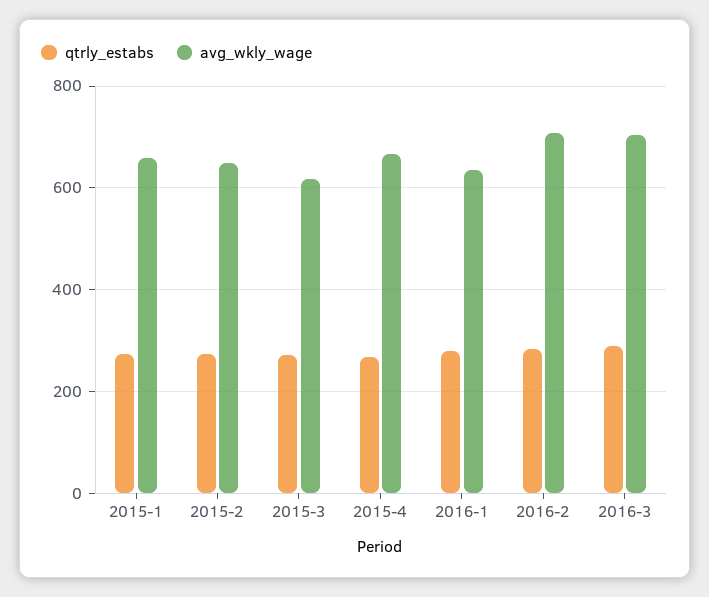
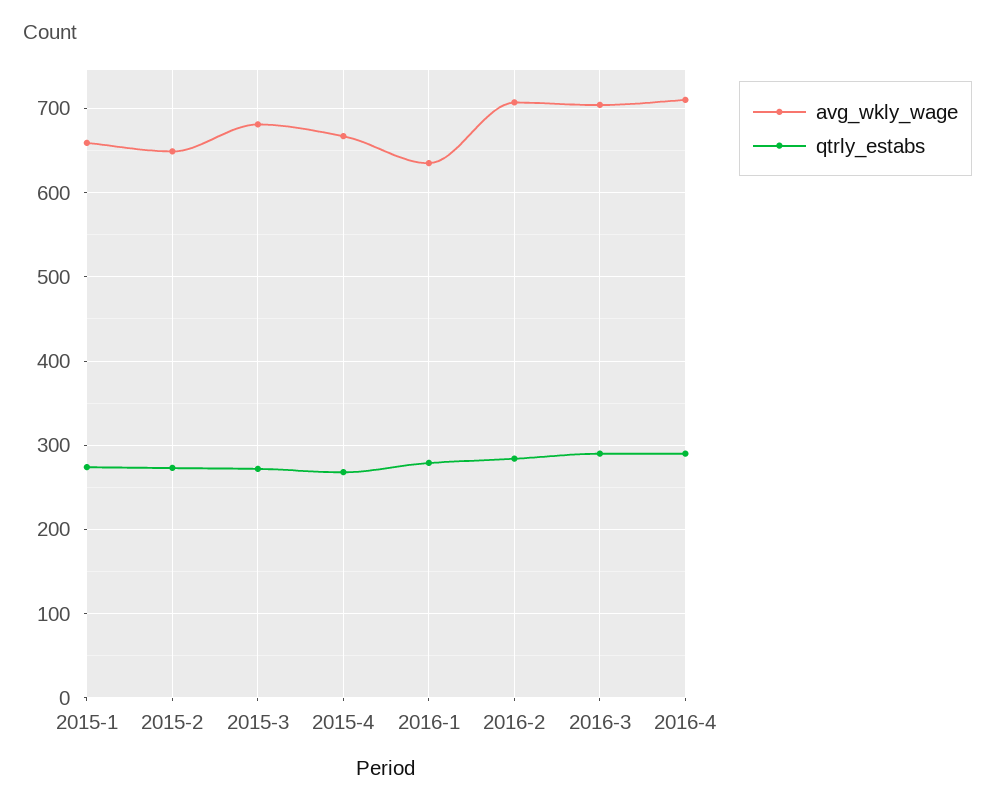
avg_wkly_wage, 2015-3: 620 -> 680
avg_wkly_wage, 2016-4: none -> 710
qtrly_estabs, 2016-4: none -> 290

